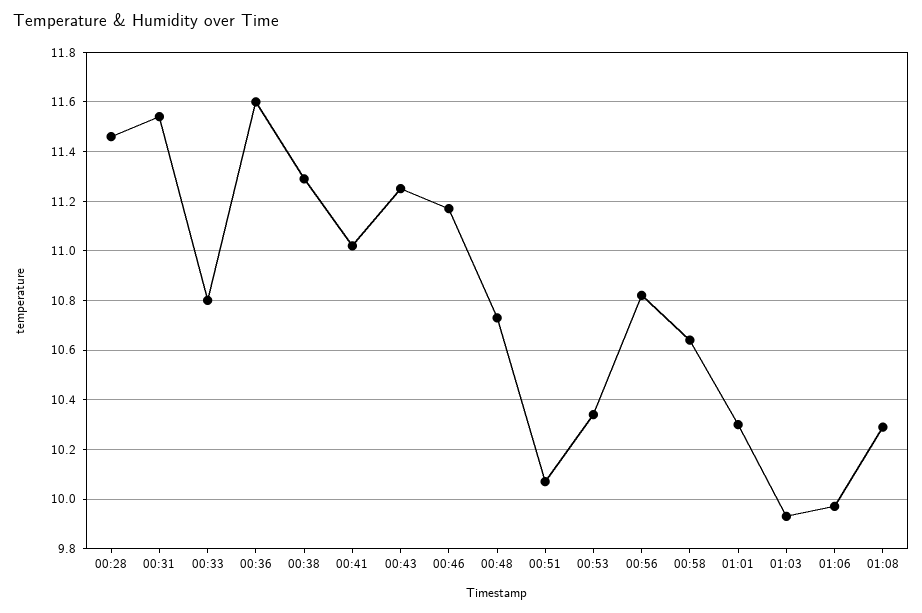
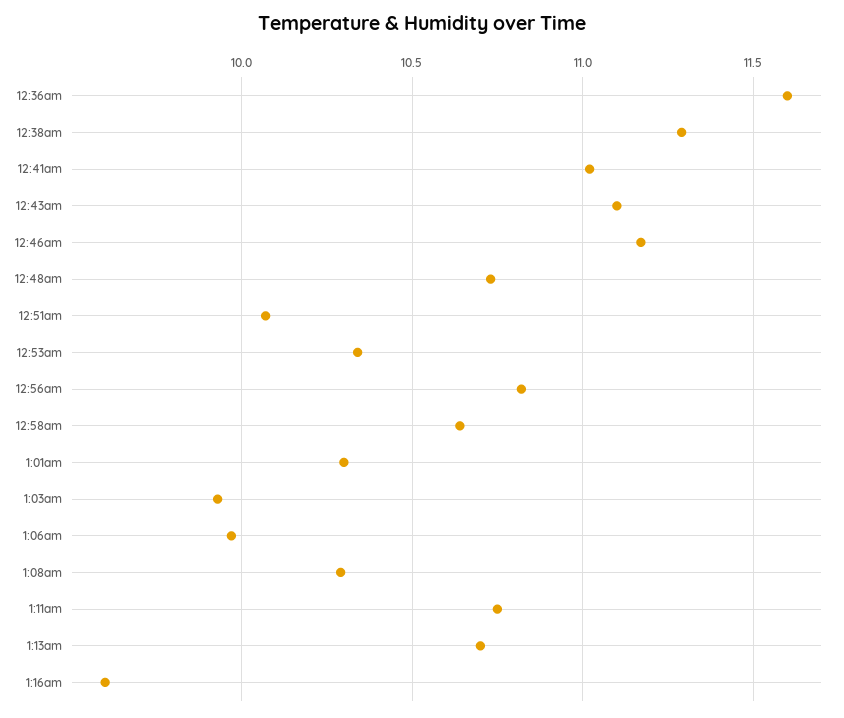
00:28: 11.45 -> none
00:31: 11.55 -> none
00:33: 10.8 -> none
00:43: 11.25 -> 11.1
1:11am: none -> 10.75
1:13am: none -> 10.7
1:16am: none -> 9.6

